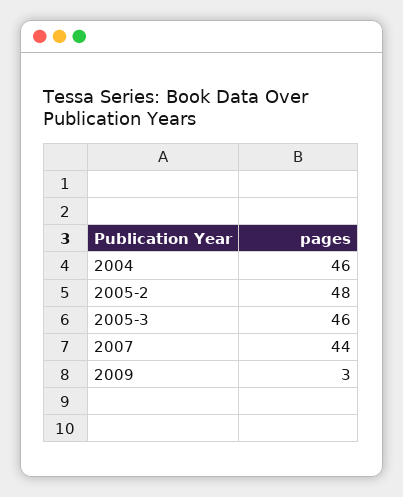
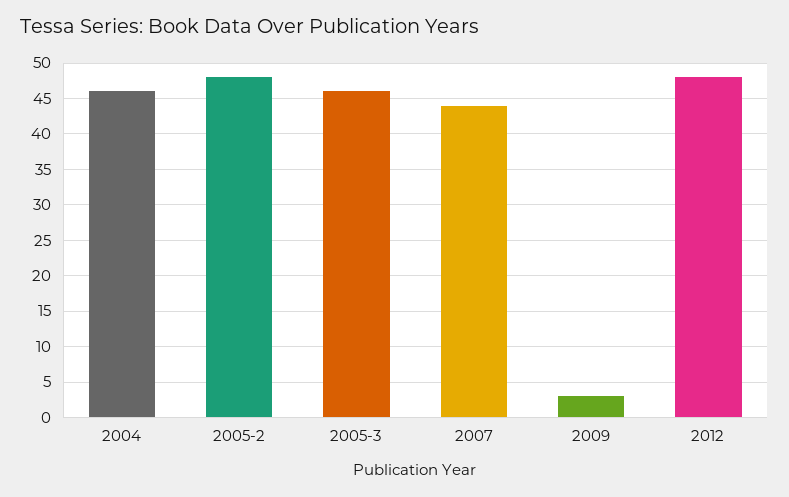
2012: none -> 48

